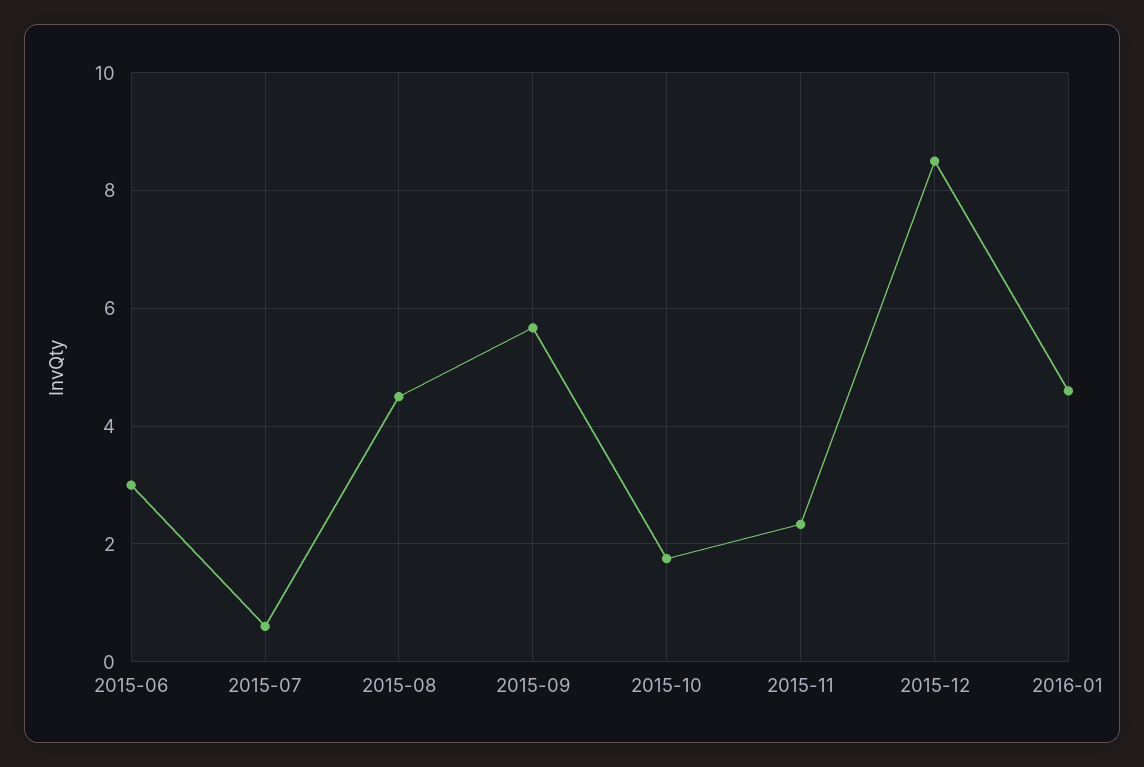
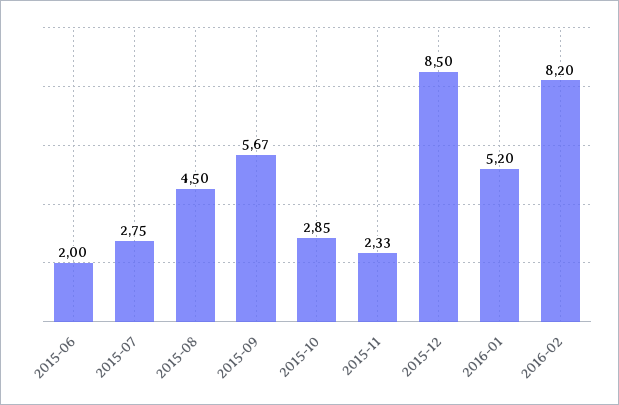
2015-06: 3 -> 2
2015-07: 0.6 -> 2.75
2015-10: 1.8 -> 2.85
2016-01: 4.6 -> 5.2
2016-02: none -> 8.2

